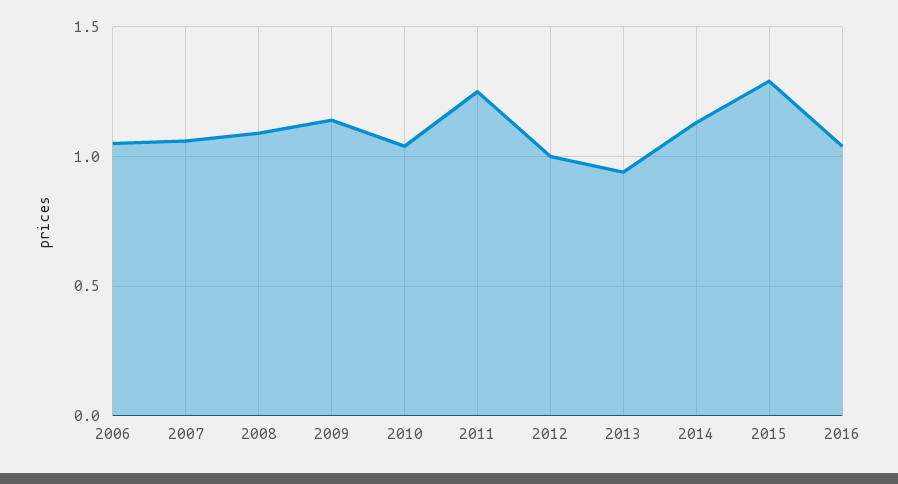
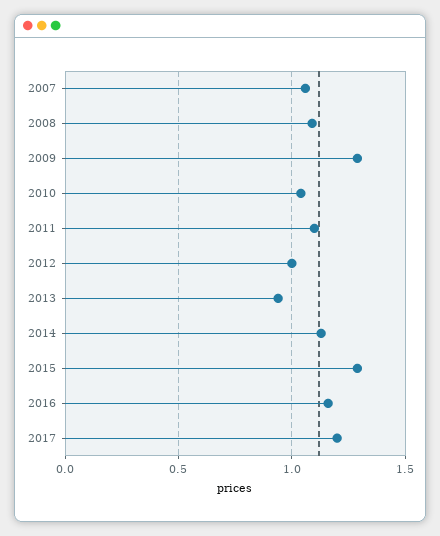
2006: 1.05 -> none
2009: 1.15 -> 1.3
2011: 1.25 -> 1.1
2016: 1.05 -> 1.15
2017: none -> 1.2

